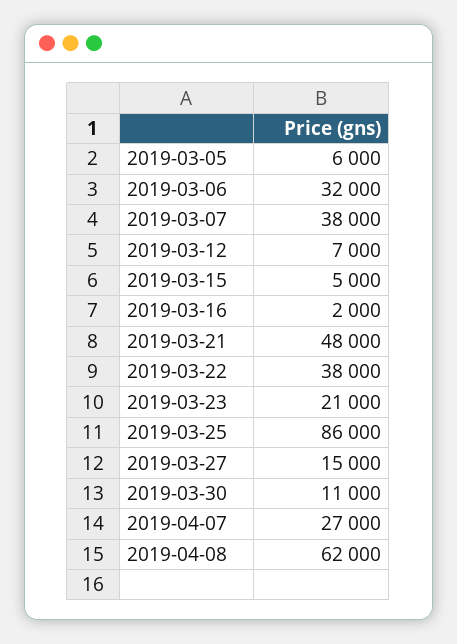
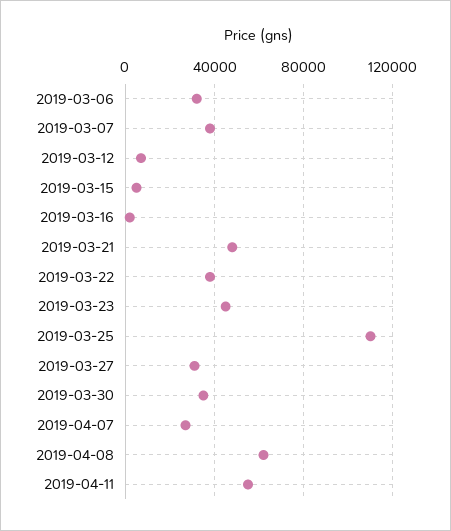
2019-03-05: 6000 -> none
2019-03-23: 21000 -> 45000
2019-03-25: 86000 -> 110000
2019-03-27: 15000 -> 30000
2019-03-30: 11000 -> 35000
2019-04-11: none -> 55000

